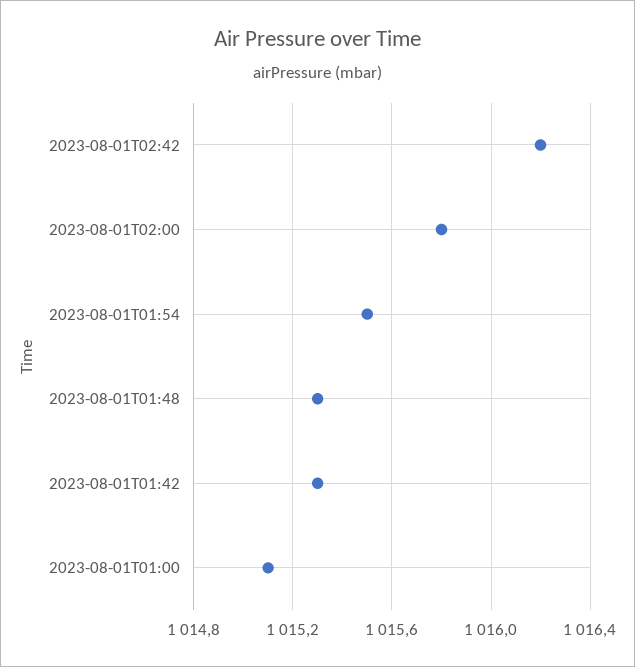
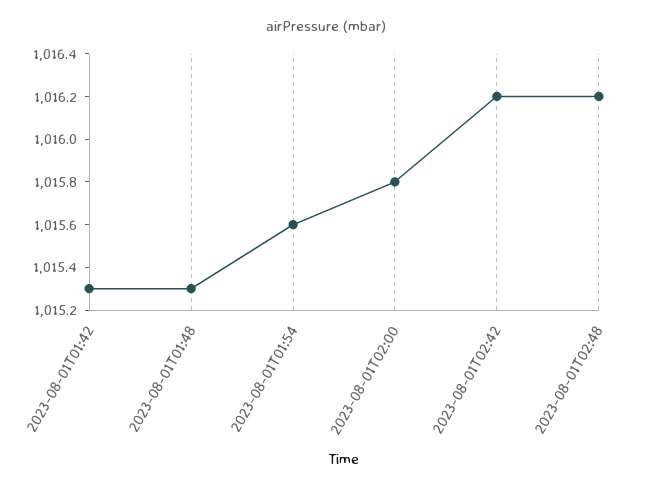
2023-08-01T01:54: 1015.5 -> 1015.6
2023-08-01T01:00: 1015.1 -> none
2023-08-01T02:48: none -> 1016.2

